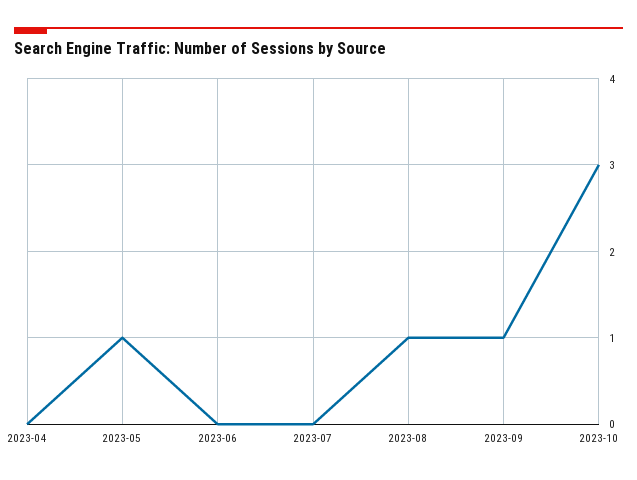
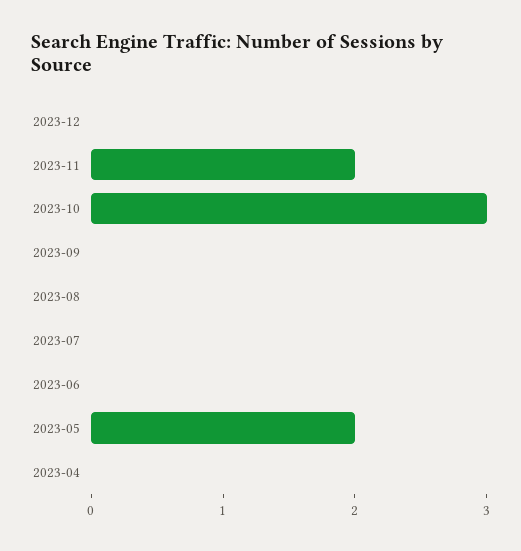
2023-05: 1 -> 2
2023-08: 1 -> 0
2023-09: 1 -> 0
2023-12: none -> 0
2023-11: none -> 2

